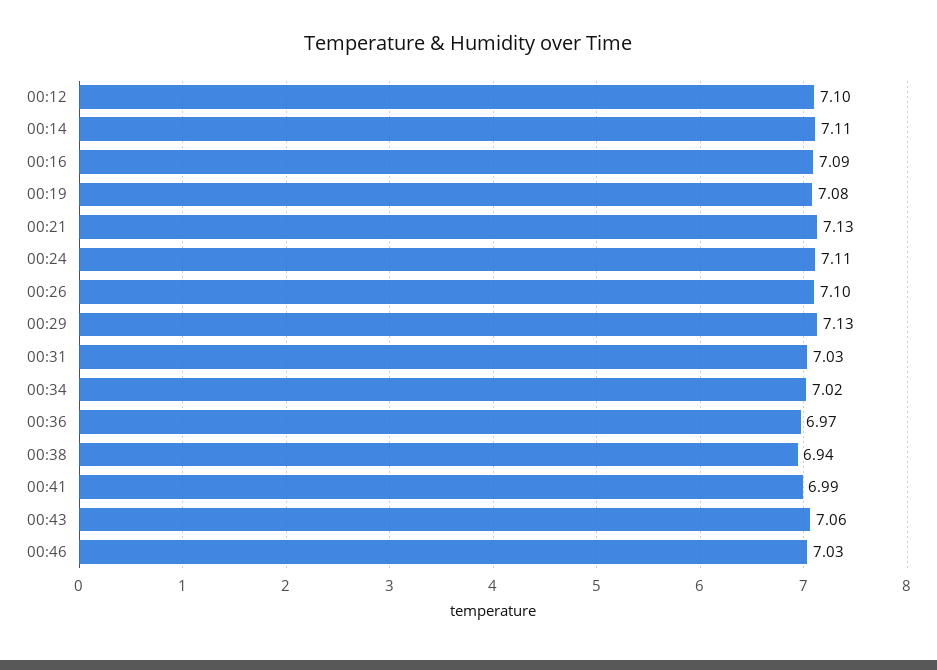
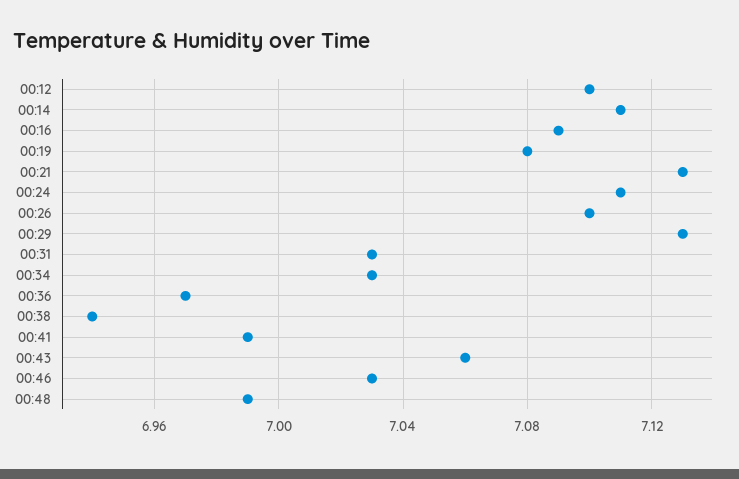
00:34: 7.02 -> 7.03
00:48: none -> 6.99

